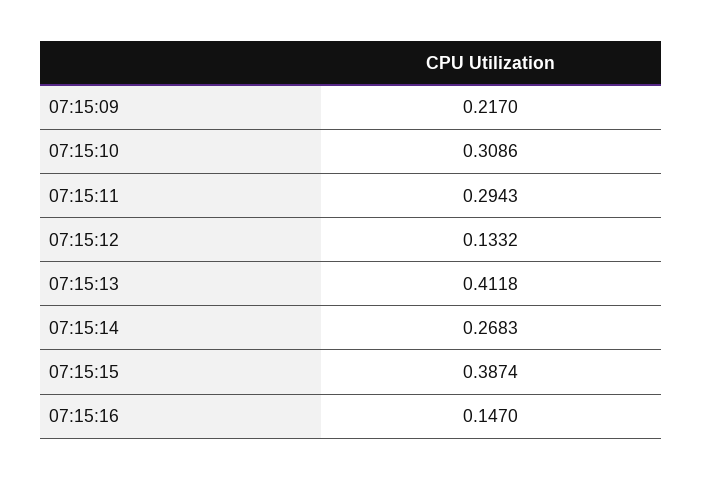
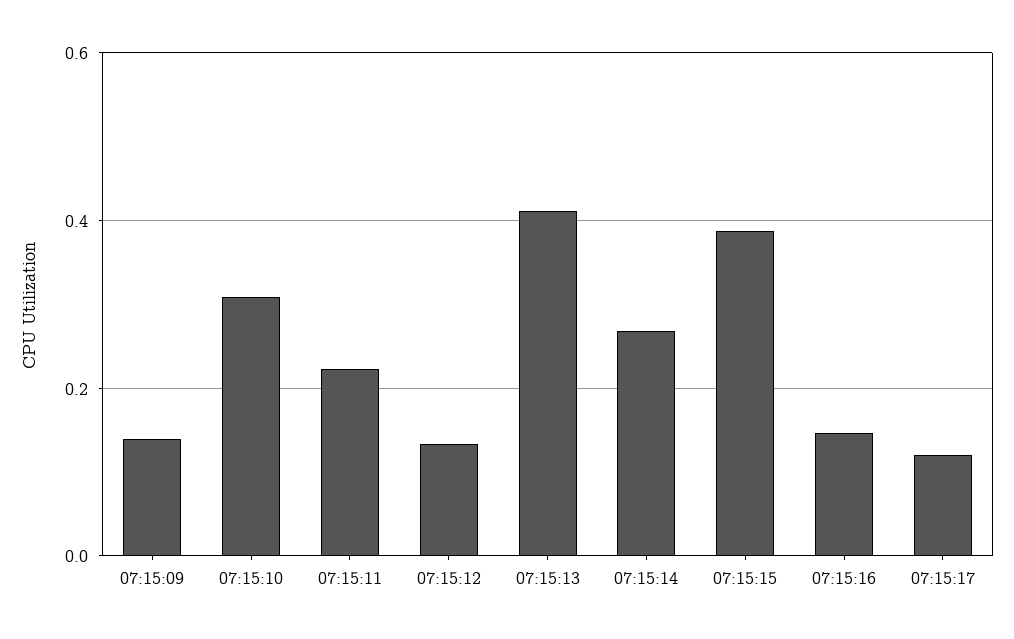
07:15:09: 0.217 -> 0.14
07:15:11: 0.2943 -> 0.22
07:15:17: none -> 0.12

